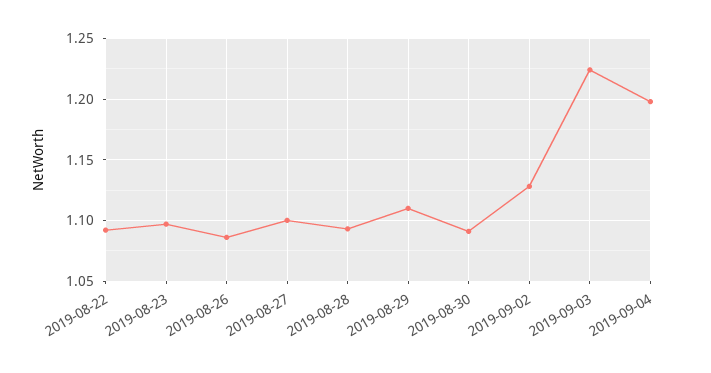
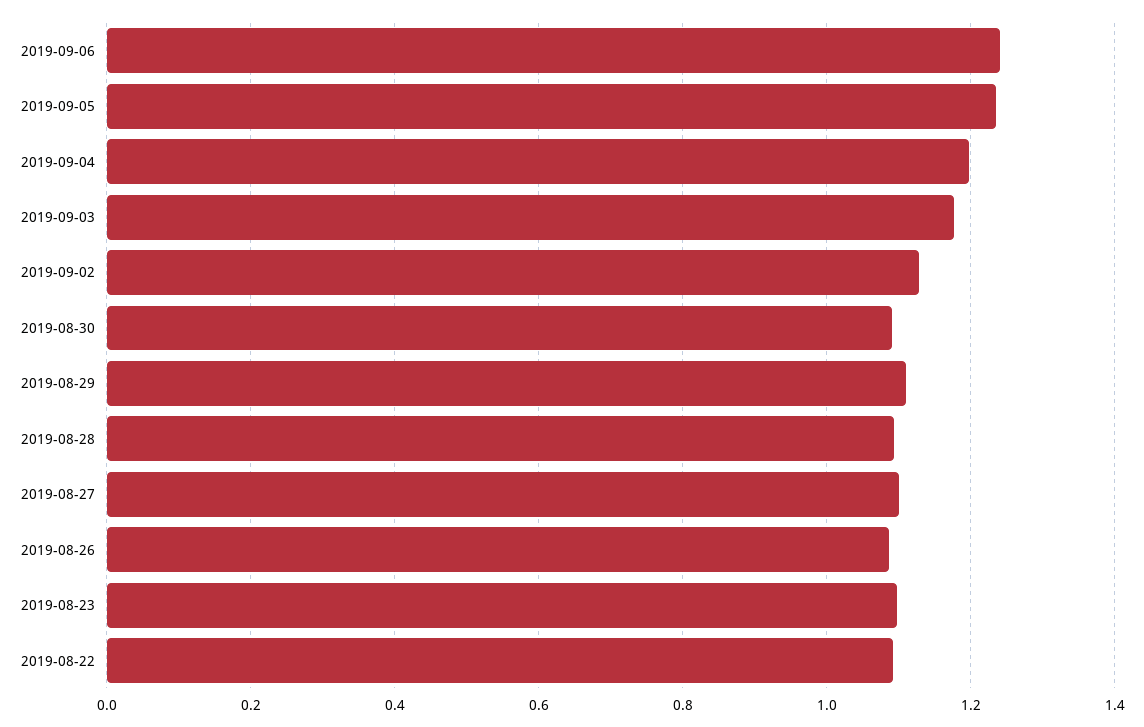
2019-09-03: 1.225 -> 1.18
2019-09-06: none -> 1.24
2019-09-05: none -> 1.24

